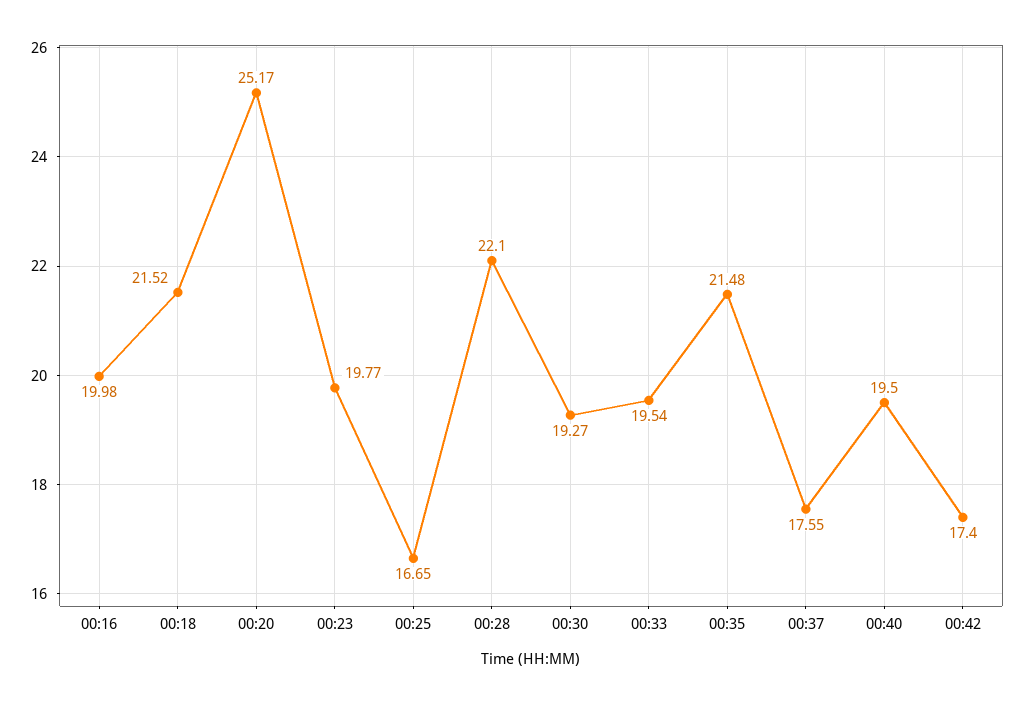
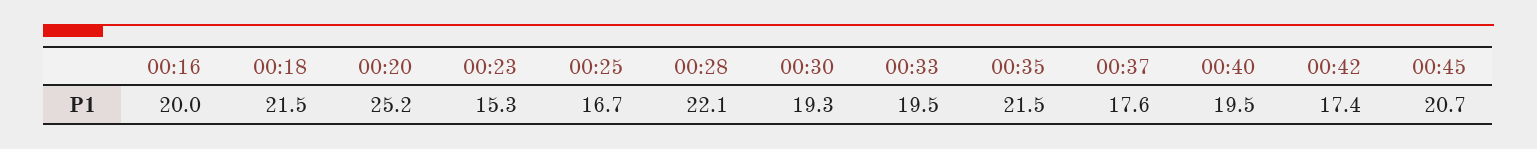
00:23: 19.77 -> 15.3
00:45: none -> 20.7

